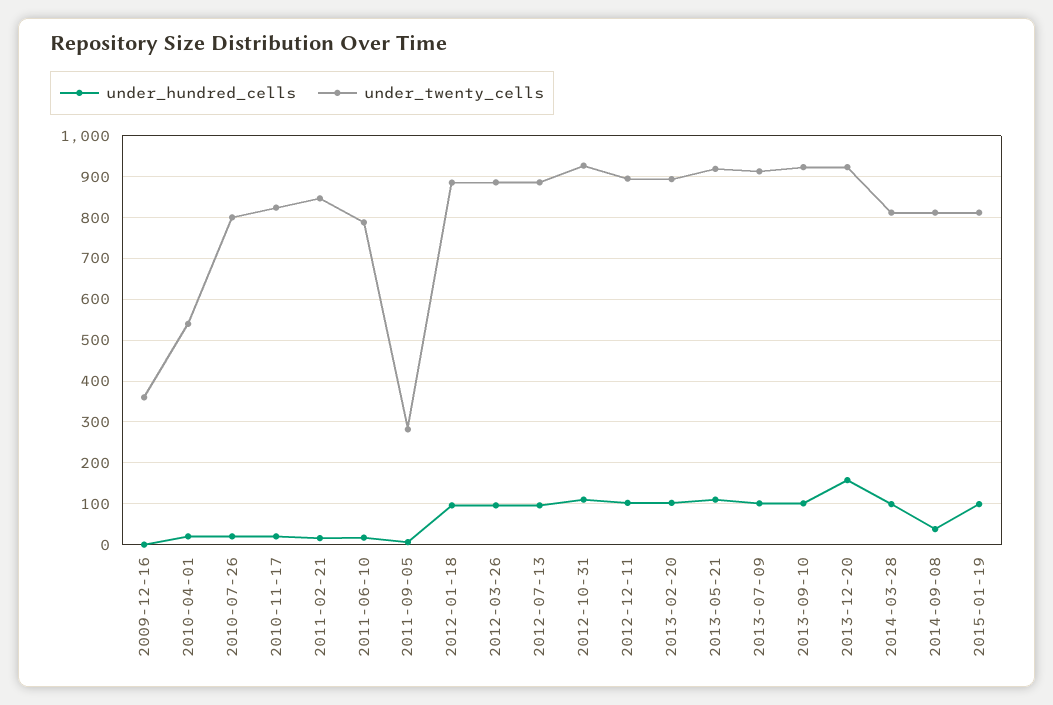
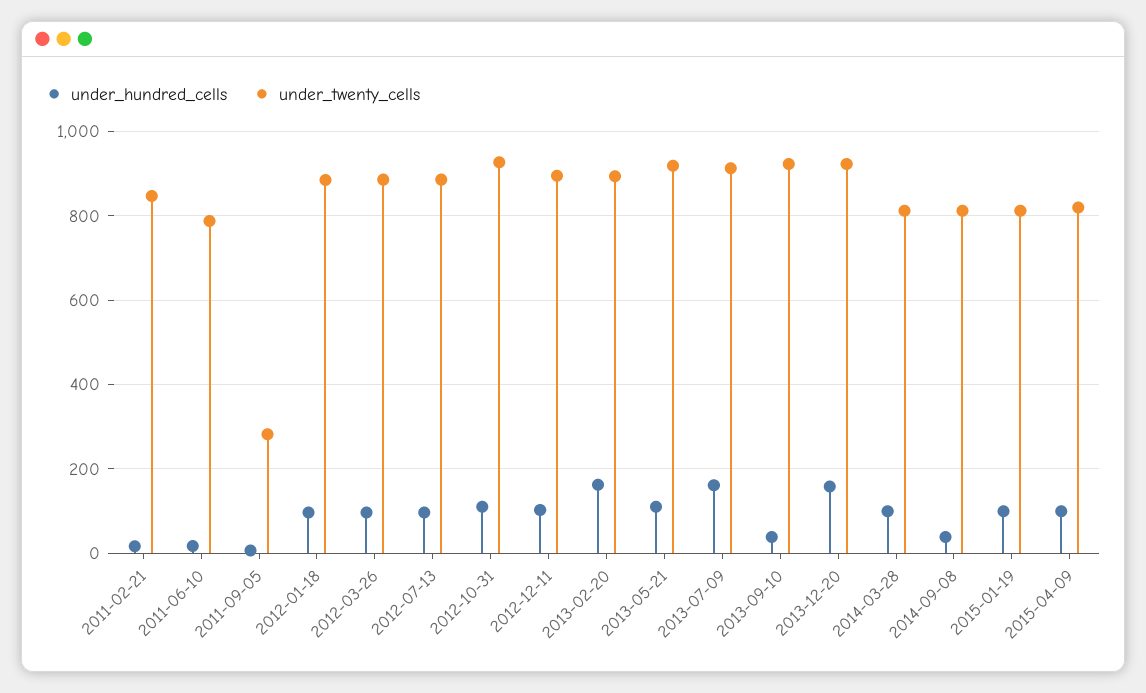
under_hundred_cells, 2009-12-16: 0 -> none
under_twenty_cells, 2009-12-16: 360 -> none
under_hundred_cells, 2010-04-01: 20 -> none
under_twenty_cells, 2010-04-01: 540 -> none
under_hundred_cells, 2010-07-26: 20 -> none
under_twenty_cells, 2010-07-26: 800 -> none
under_hundred_cells, 2010-11-17: 20 -> none
under_twenty_cells, 2010-11-17: 820 -> none
under_hundred_cells, 2013-02-20: 100 -> 160
under_hundred_cells, 2013-07-09: 100 -> 160
under_hundred_cells, 2013-09-10: 100 -> 40
under_hundred_cells, 2015-04-09: none -> 100
under_twenty_cells, 2015-04-09: none -> 820

